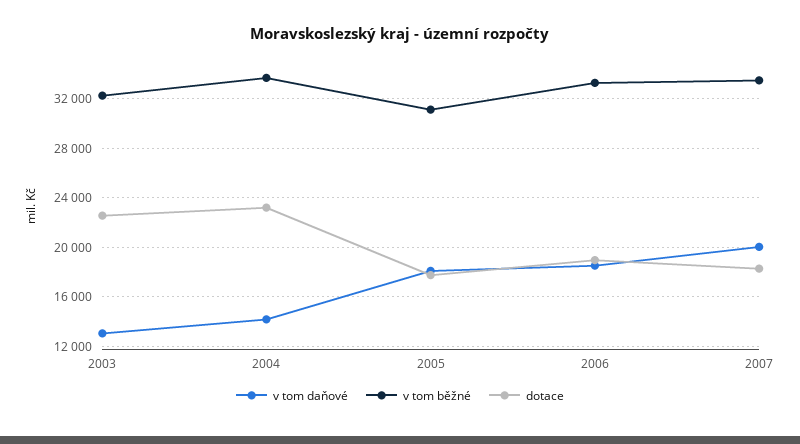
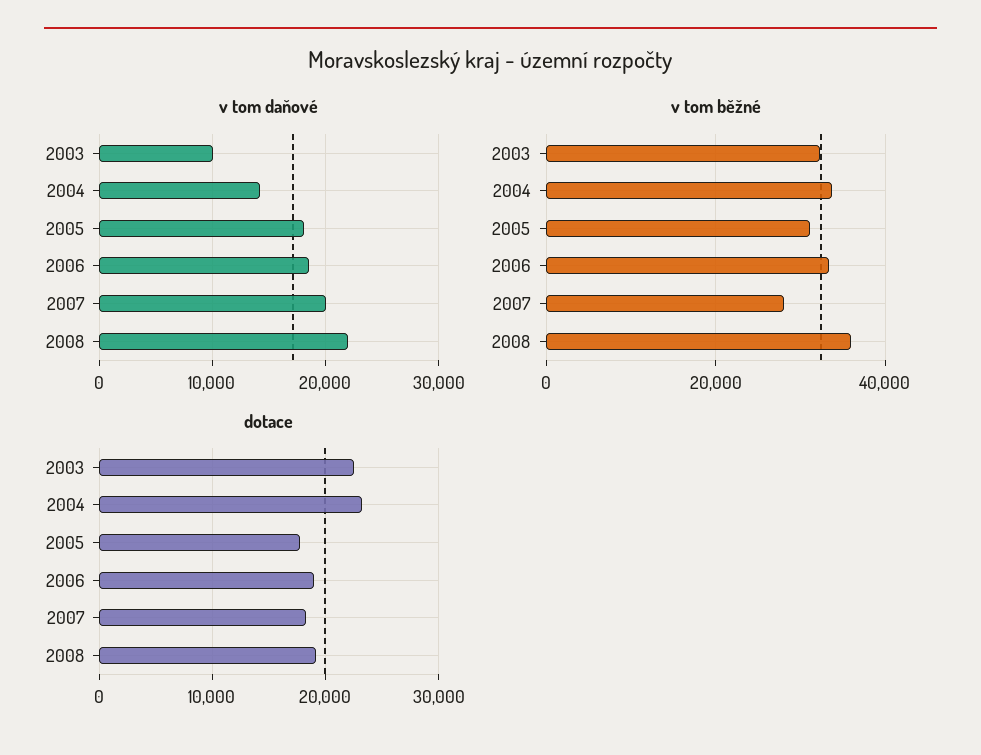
v tom daňové, 2003: 13000 -> 10000
v tom běžné, 2007: 33500 -> 28000
v tom daňové, 2008: none -> 22000
v tom běžné, 2008: none -> 36000
dotace, 2008: none -> 19000

